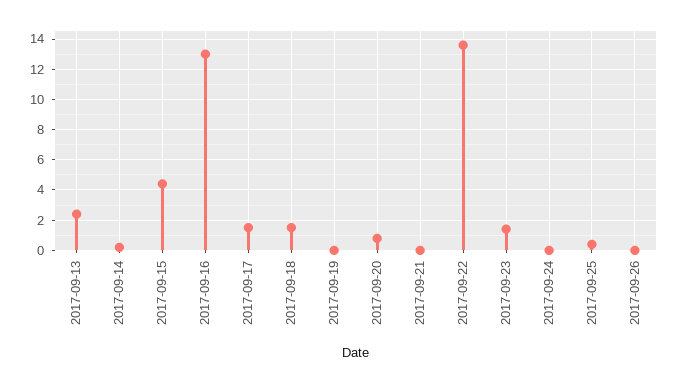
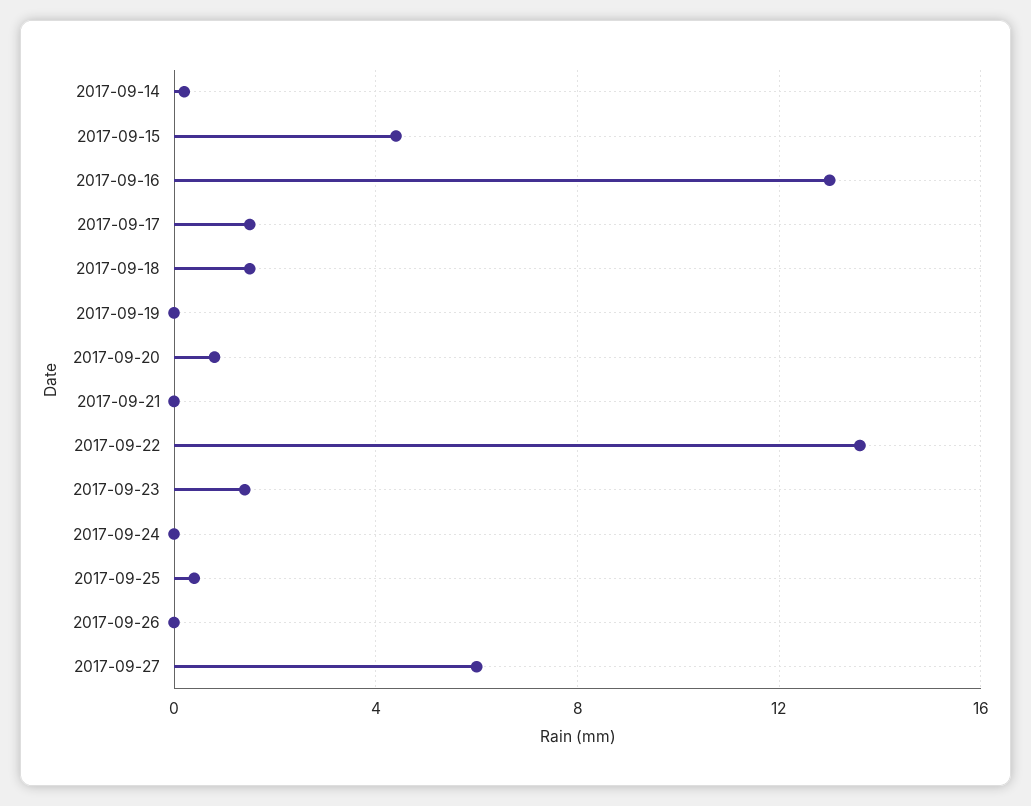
2017-09-13: 2.5 -> none
2017-09-27: none -> 6

